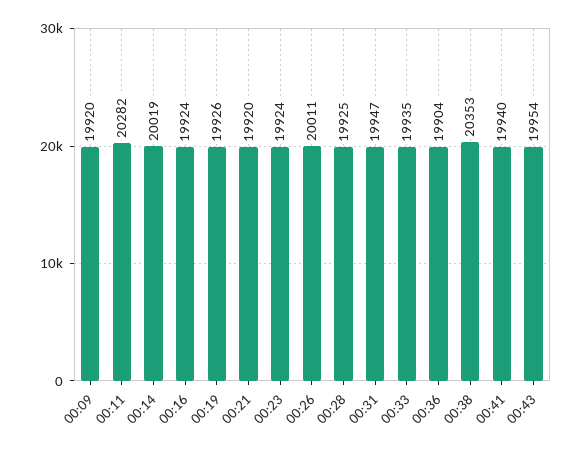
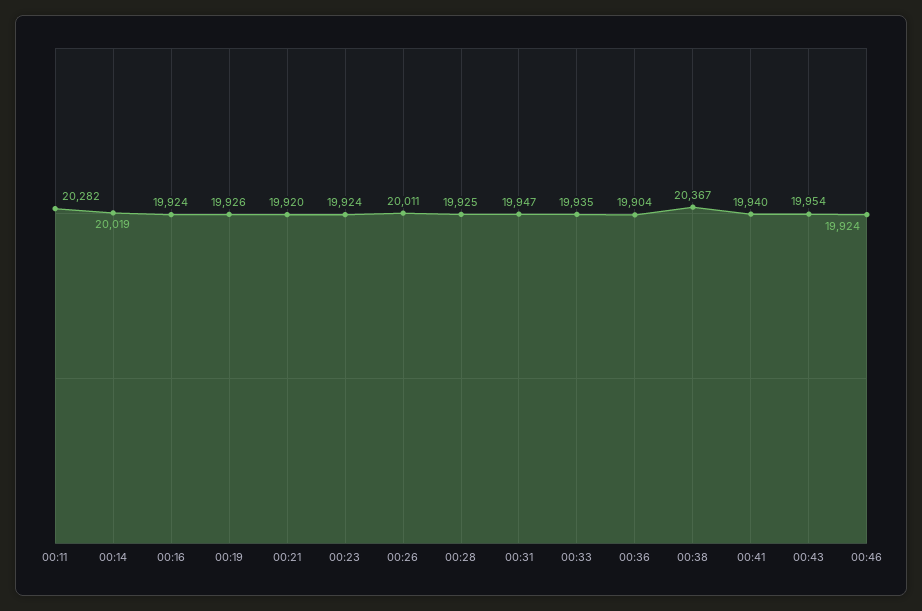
00:09: 19920 -> none
00:38: 20353 -> 20367
00:46: none -> 19924

